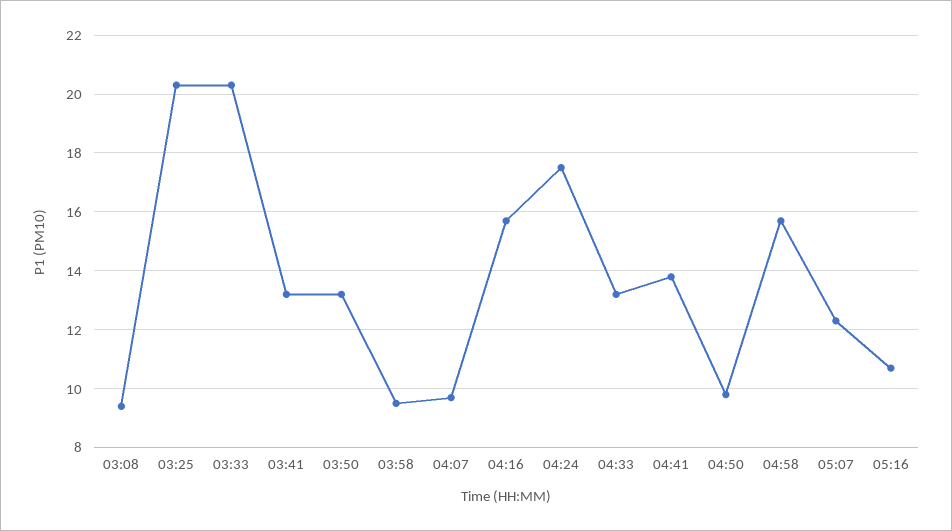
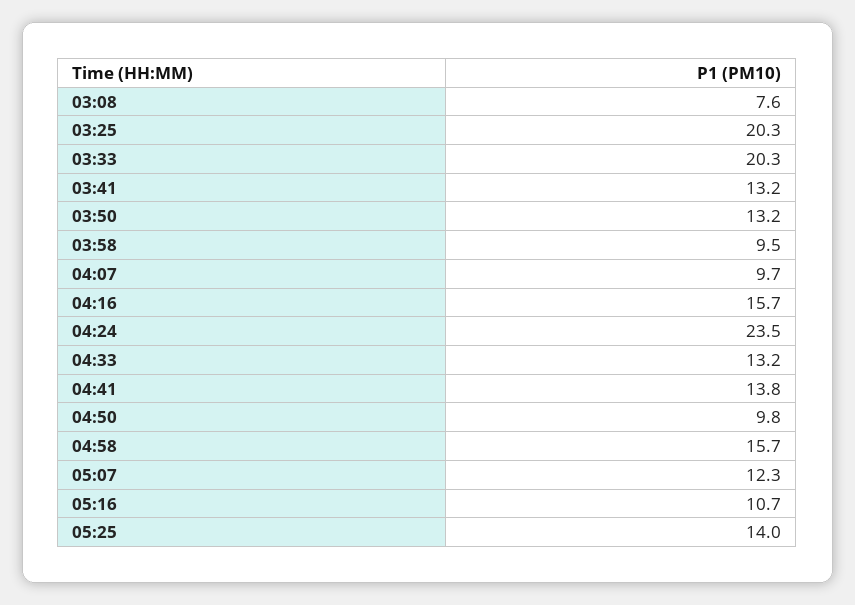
03:08: 9.5 -> 7.6
04:24: 17.5 -> 23.5
05:25: none -> 14

